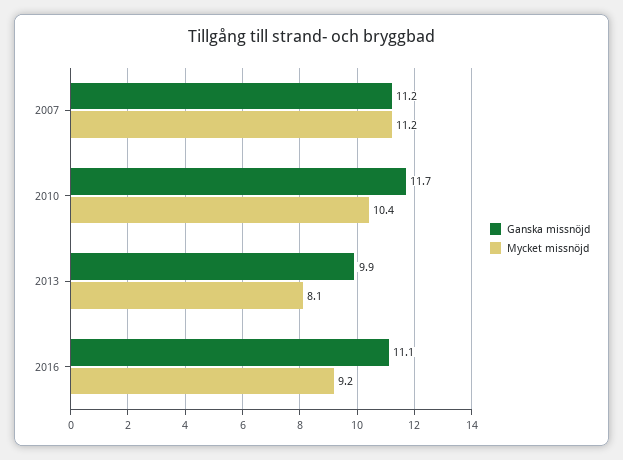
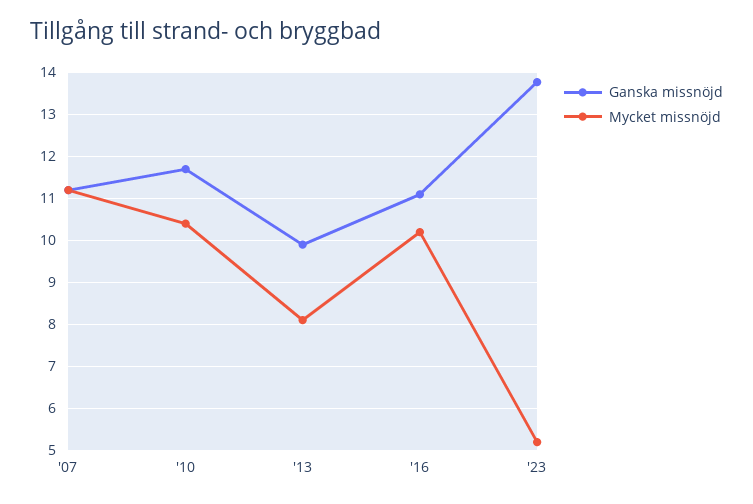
Mycket missnöjd, 2016: 9.2 -> 10.2
Ganska missnöjd, '23: none -> 13.8
Mycket missnöjd, '23: none -> 5.2

